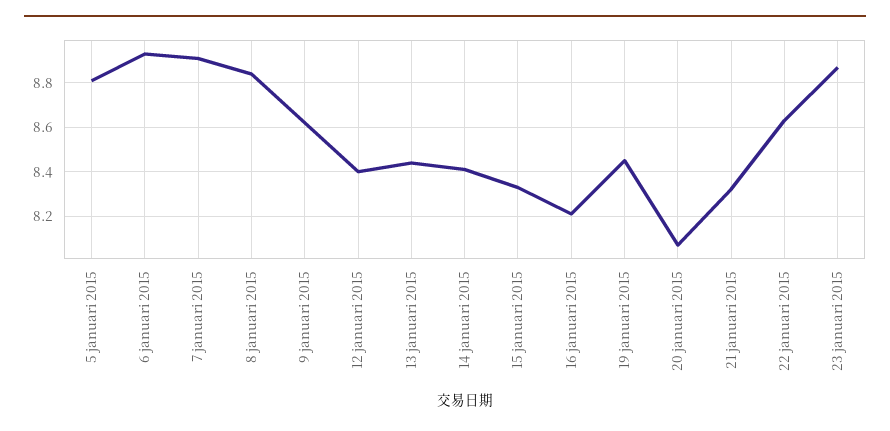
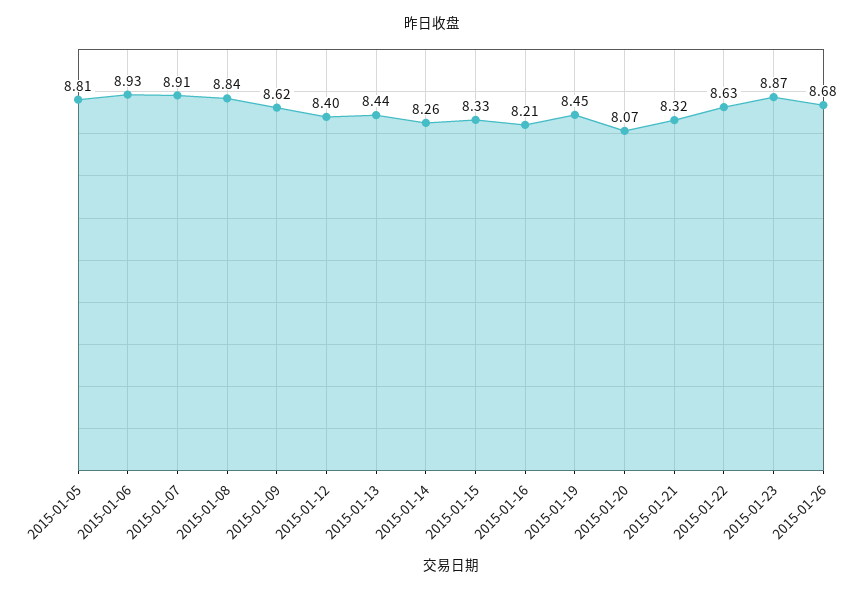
14 januari 2015: 8.4 -> 8.26
2015-01-26: none -> 8.68

